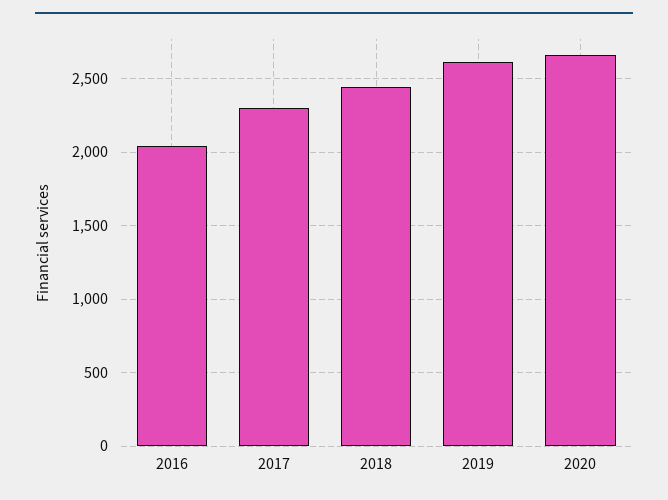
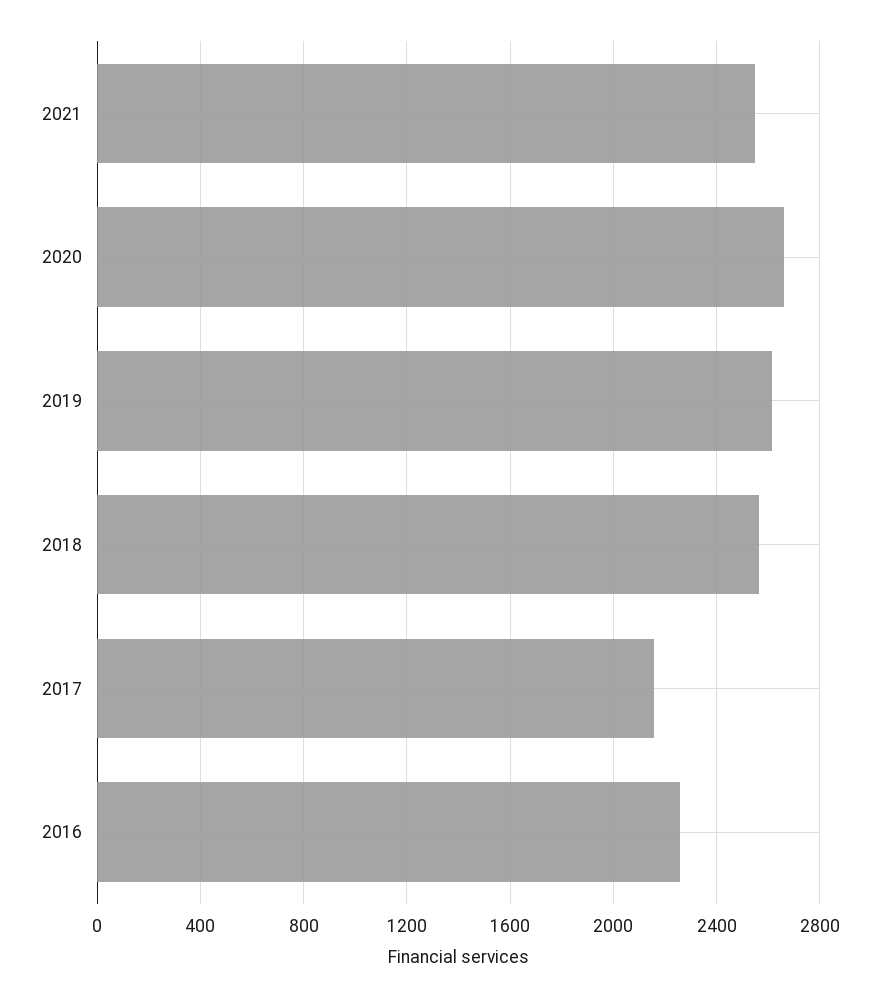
2016: 2050 -> 2250
2017: 2300 -> 2150
2018: 2450 -> 2550
2021: none -> 2550

